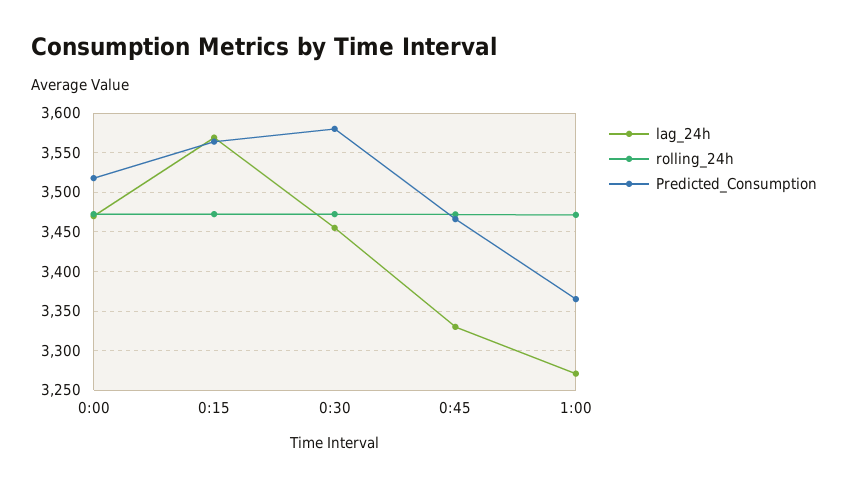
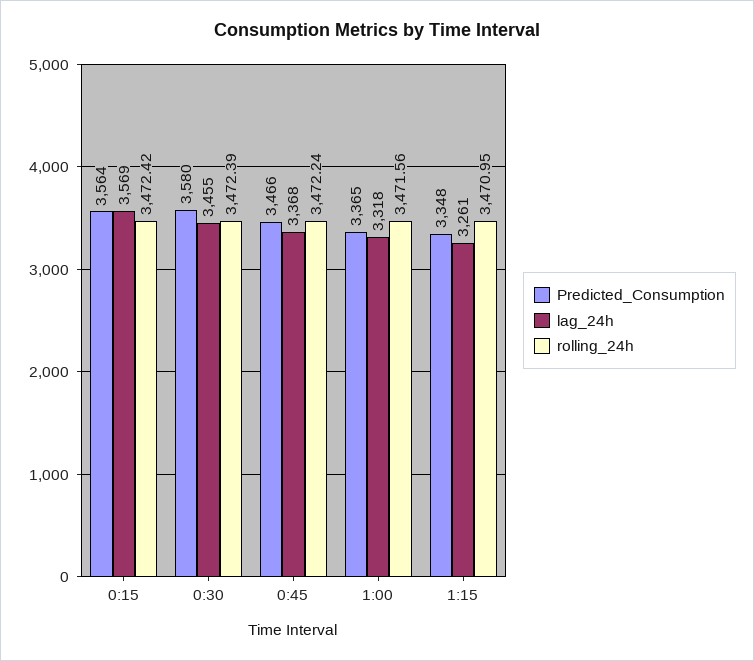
lag_24h, 0:00: 3470 -> none
rolling_24h, 0:00: 3470 -> none
Predicted_Consumption, 0:00: 3520 -> none
lag_24h, 0:45: 3330 -> 3368
lag_24h, 1:00: 3270 -> 3318
Predicted_Consumption, 1:15: none -> 3348
lag_24h, 1:15: none -> 3261
rolling_24h, 1:15: none -> 3470.95

